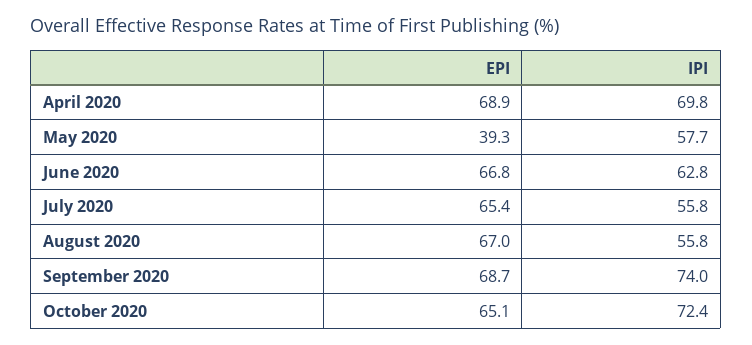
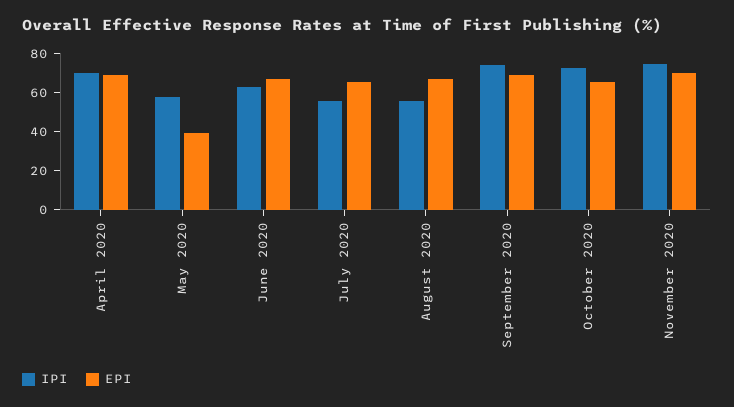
IPI, November 2020: none -> 75
EPI, November 2020: none -> 70

